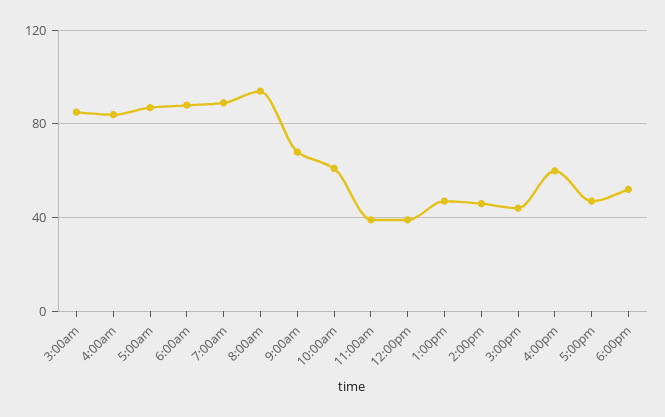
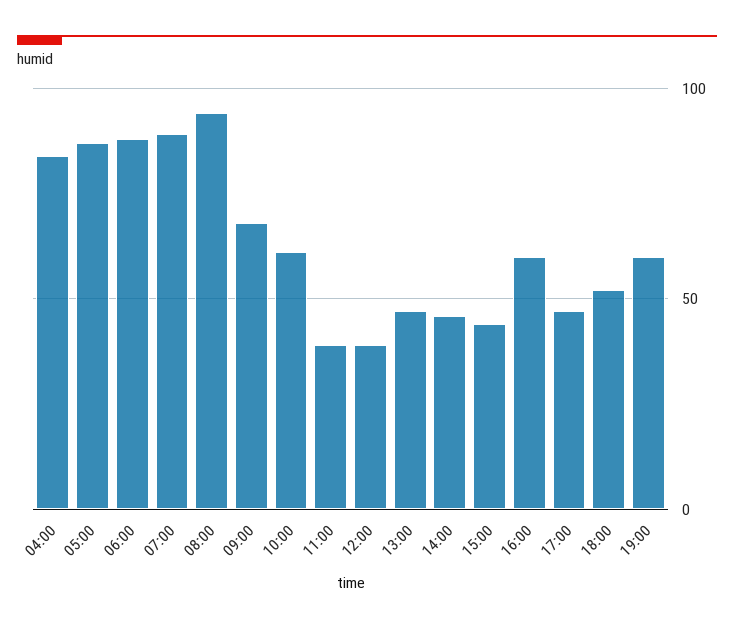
3:00am: 85 -> none
19:00: none -> 60

